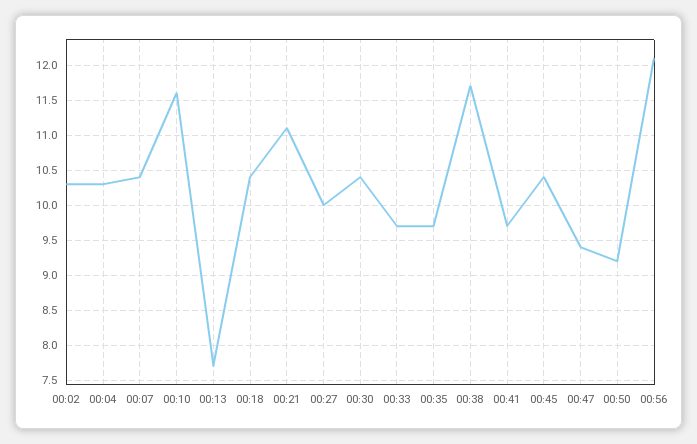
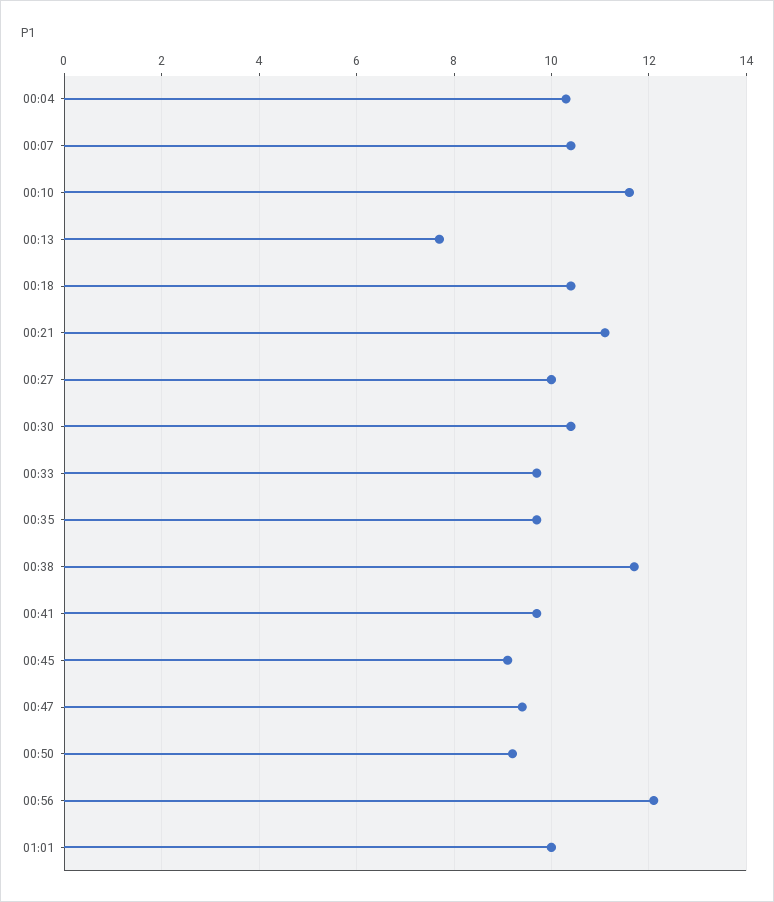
00:02: 10.3 -> none
00:45: 10.4 -> 9
01:01: none -> 10

